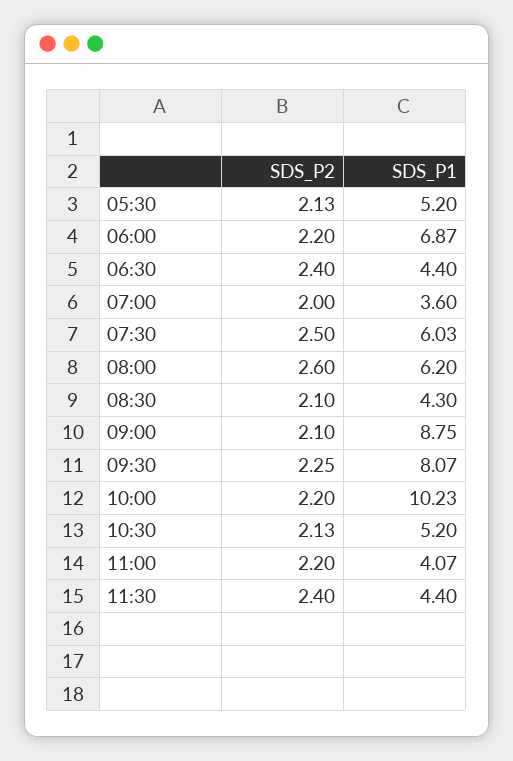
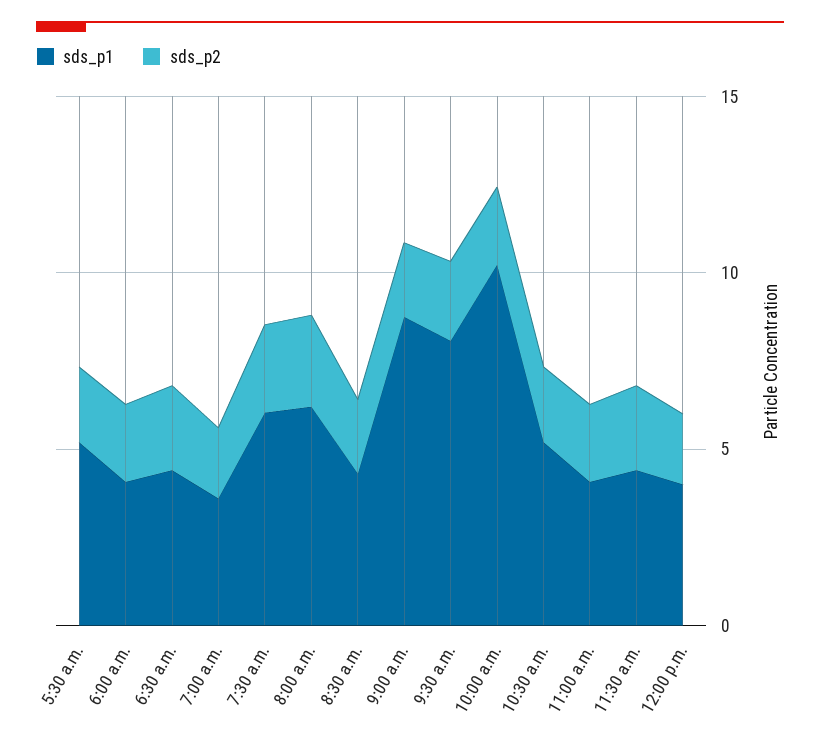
SDS_P1, 06:00: 6.87 -> 4
SDS_P1, 12:00 p.m.: none -> 4
SDS_P2, 12:00 p.m.: none -> 2

